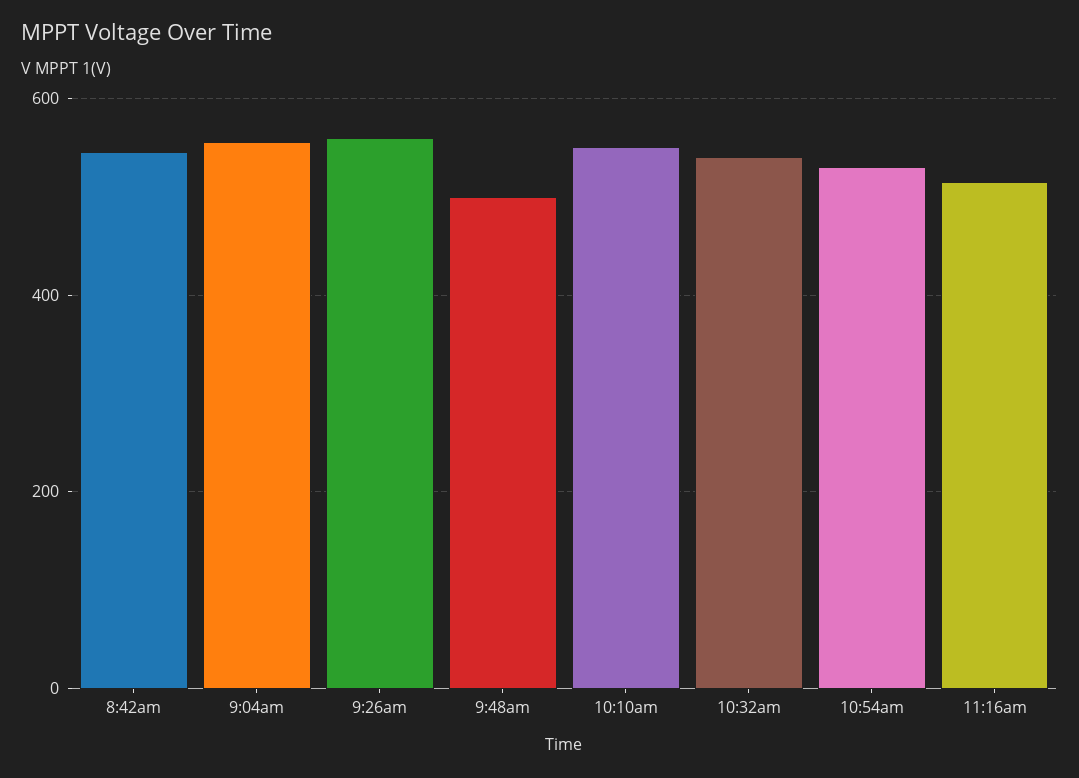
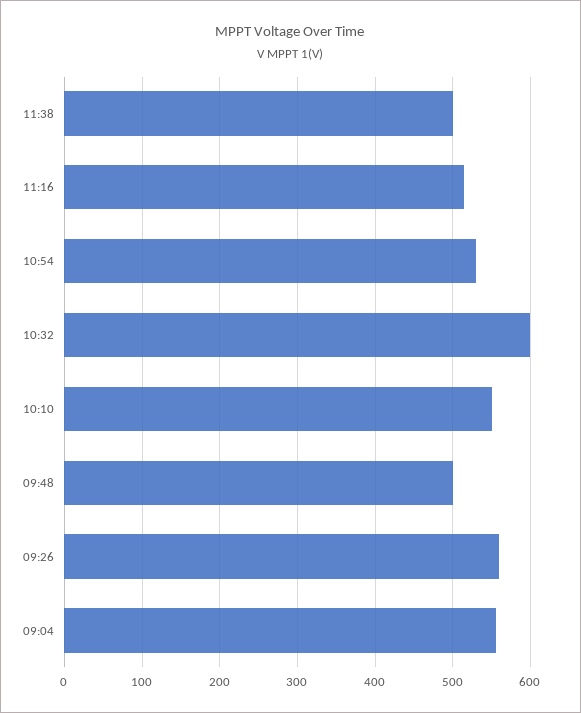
8:42am: 540 -> none
10:32am: 540 -> 600
11:38: none -> 500

